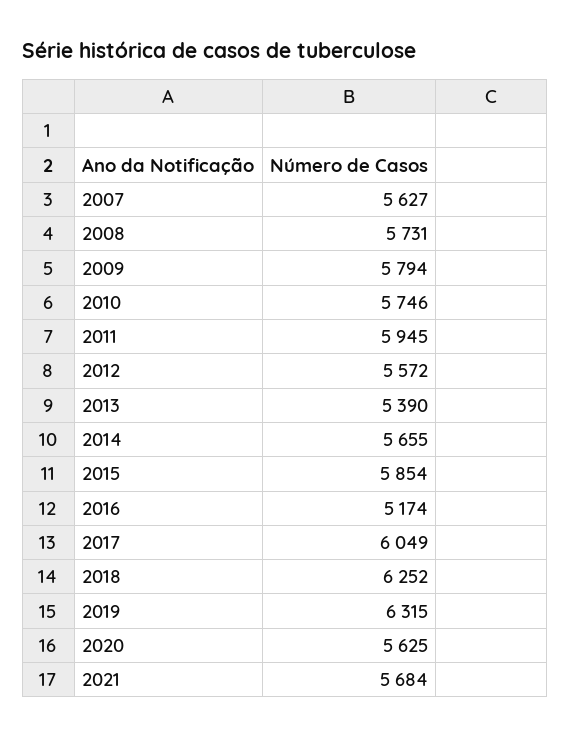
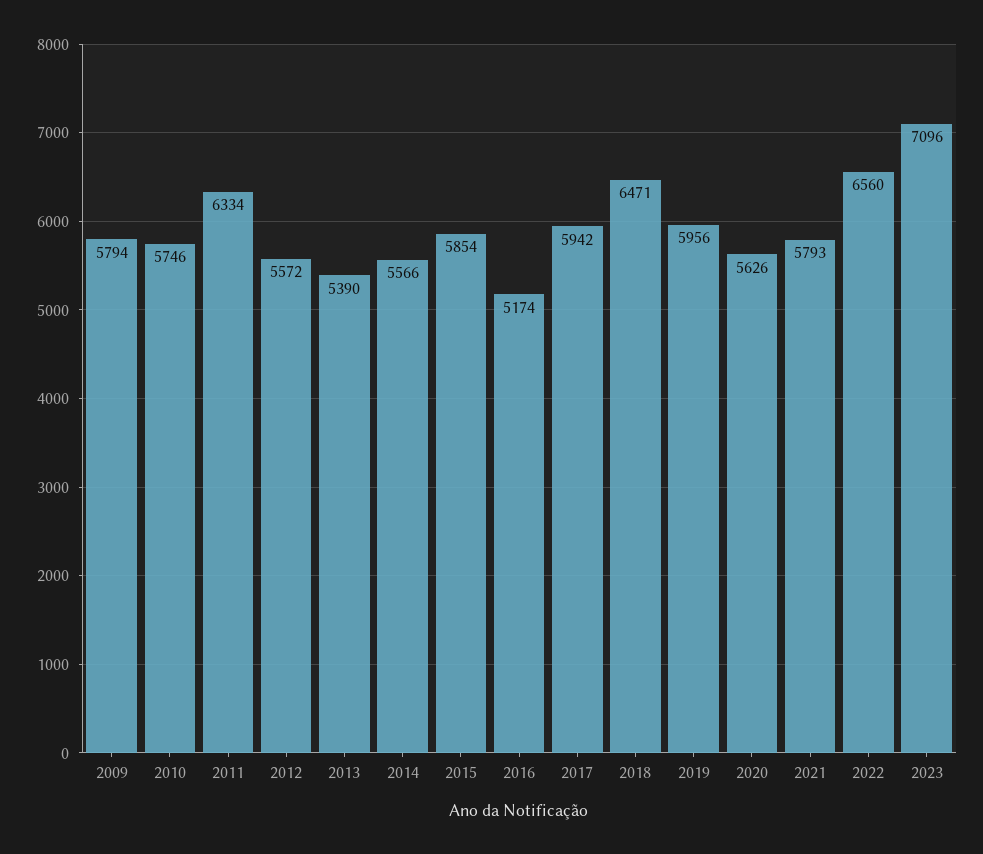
2007: 5627 -> none
2008: 5731 -> none
2011: 5945 -> 6334
2014: 5655 -> 5566
2017: 6049 -> 5942
2018: 6252 -> 6471
2019: 6315 -> 5956
2020: 5625 -> 5626
2021: 5684 -> 5793
2022: none -> 6560
2023: none -> 7096

